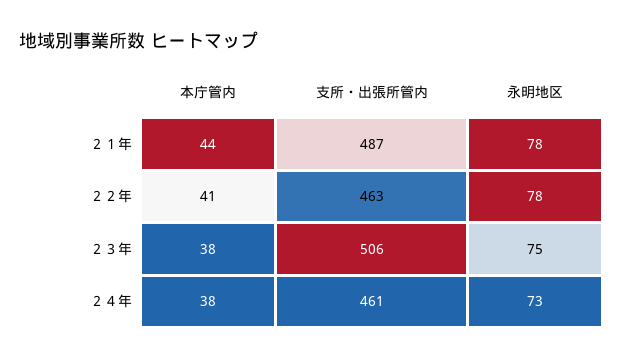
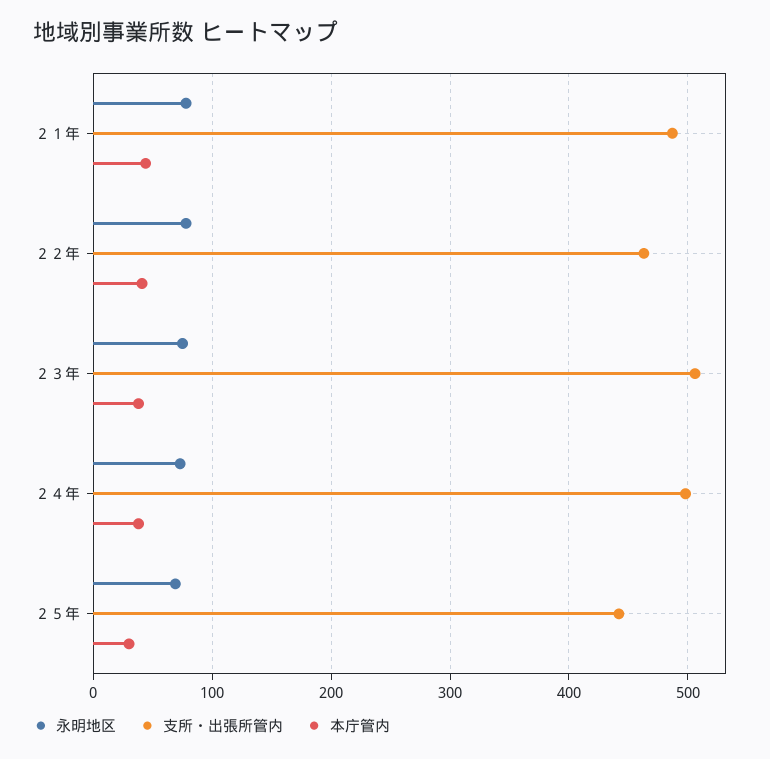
支所・出張所管内, ２４年: 461 -> 500
永明地区, ２５年: none -> 70
支所・出張所管内, ２５年: none -> 440
本庁管内, ２５年: none -> 30

